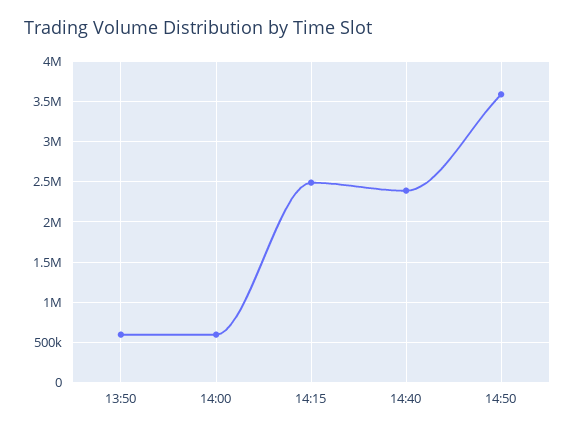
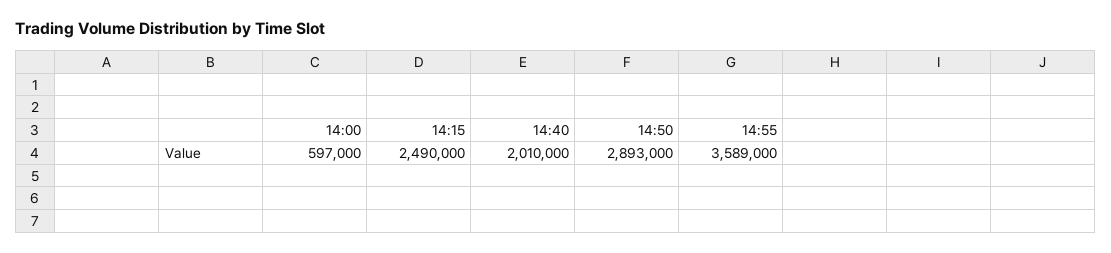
13:50: 600000 -> none
14:40: 2400000 -> 2010000
14:50: 3600000 -> 2893000
14:55: none -> 3589000

